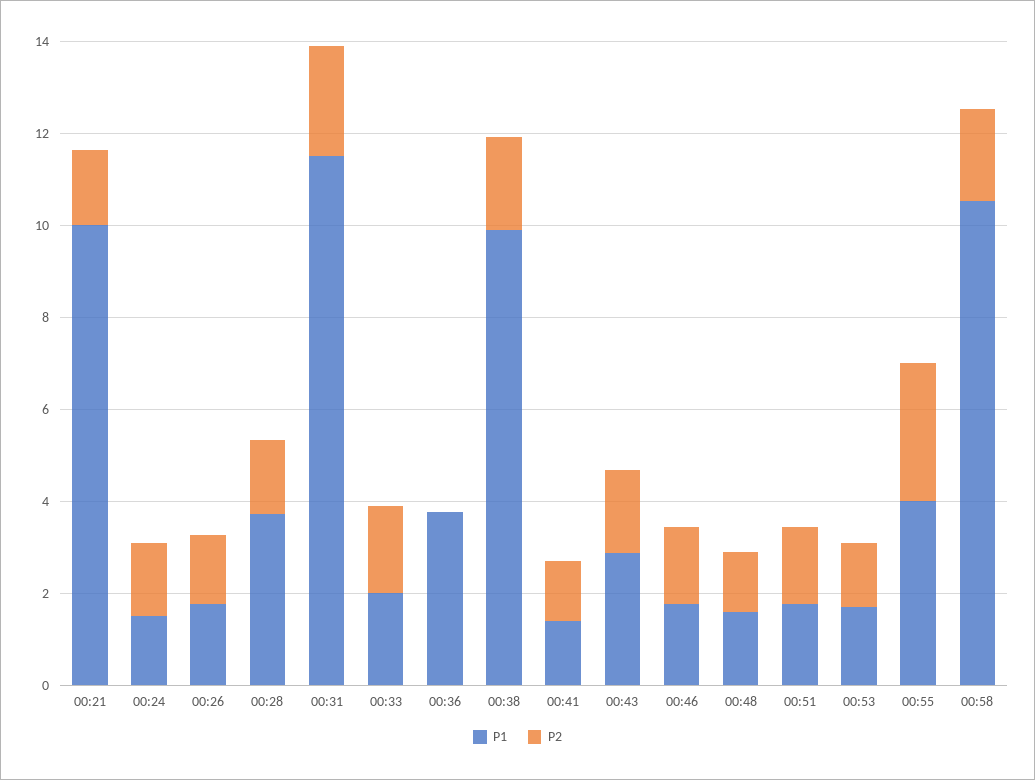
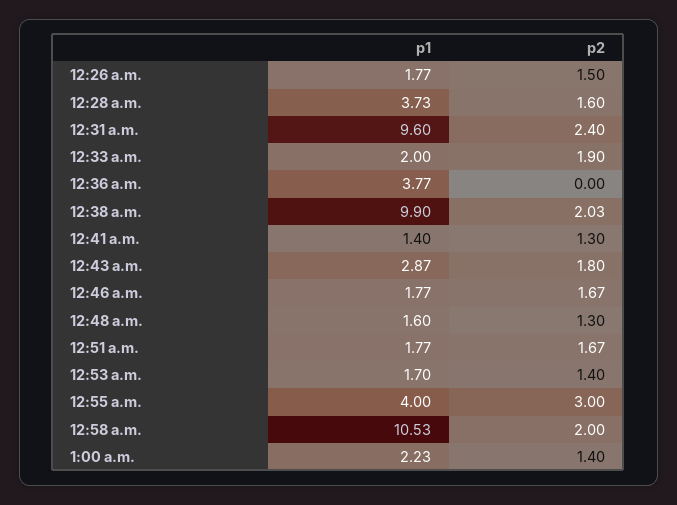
P1, 00:21: 10 -> none
P2, 00:21: 1.5 -> none
P1, 00:24: 1.5 -> none
P2, 00:24: 1.5 -> none
P1, 00:31: 11.5 -> 9.6
P1, 1:00 a.m.: none -> 2.23
P2, 1:00 a.m.: none -> 1.4

